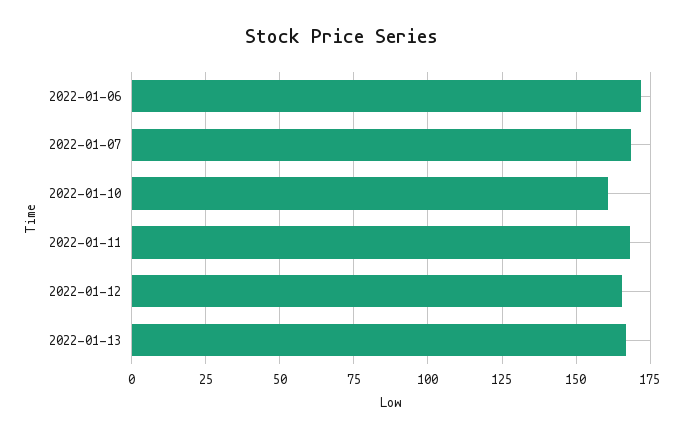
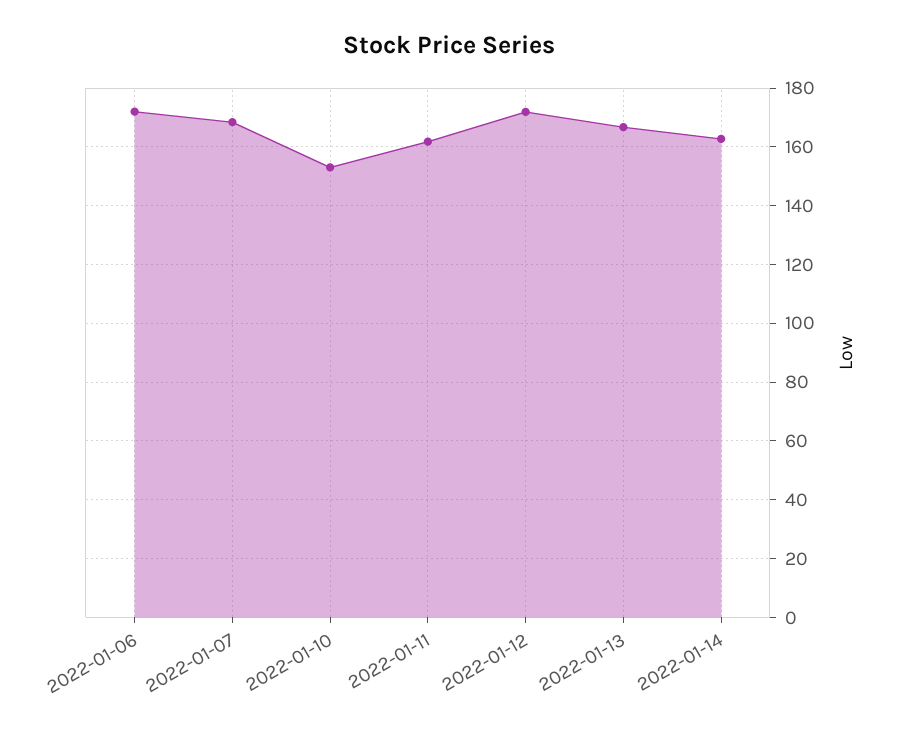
2022-01-10: 160 -> 152.5
2022-01-11: 167.5 -> 162.5
2022-01-12: 165 -> 172.5
2022-01-14: none -> 162.5

